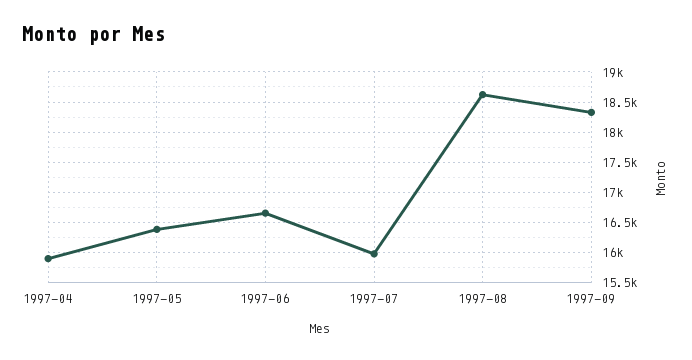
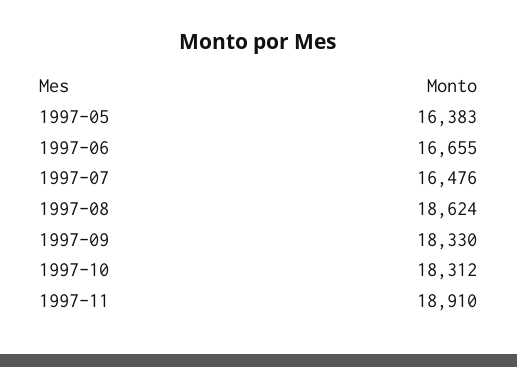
1997-04: 15900 -> none
1997-07: 16000 -> 16476
1997-10: none -> 18312
1997-11: none -> 18910

